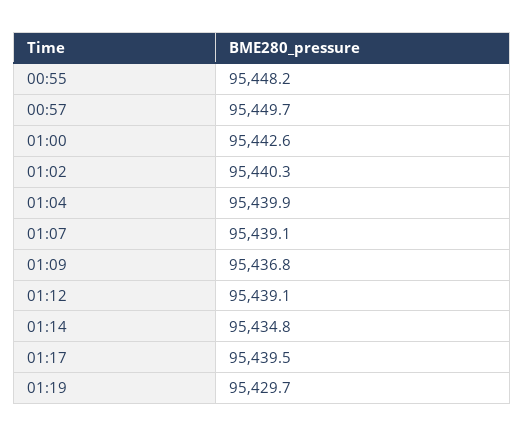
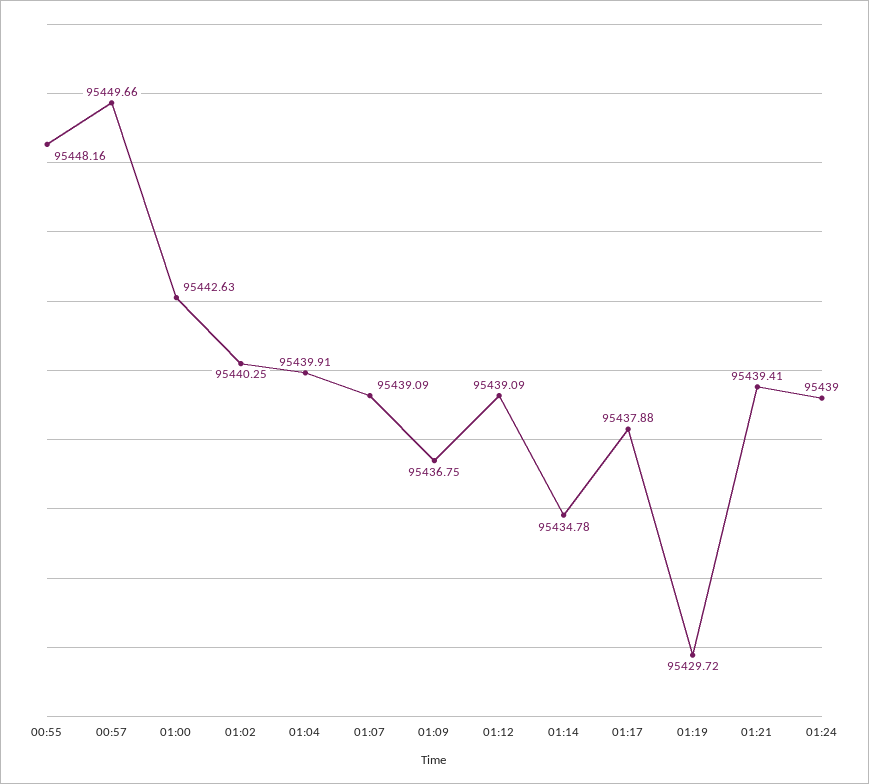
01:17: 95439.5 -> 95437.88
01:21: none -> 95439.41
01:24: none -> 95439

